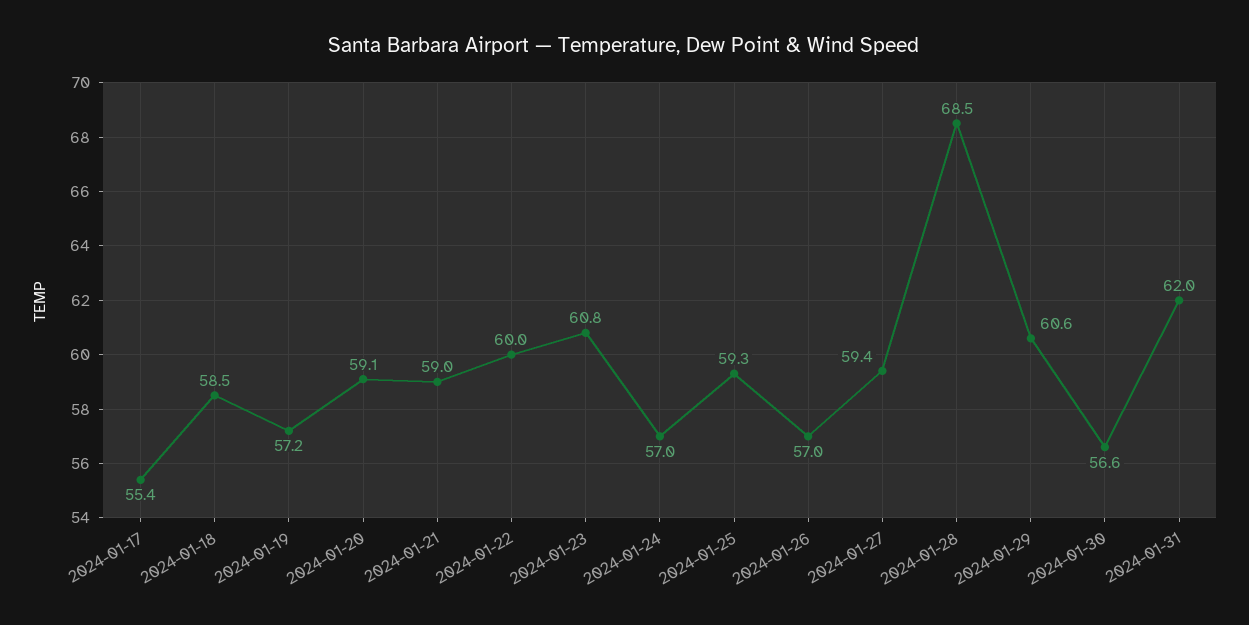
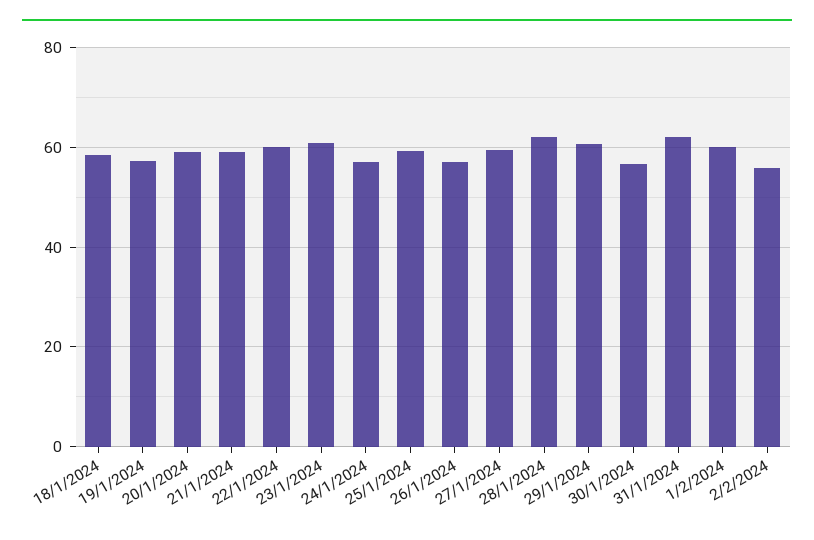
2024-01-17: 55.4 -> none
2024-01-28: 68.5 -> 62
1/2/2024: none -> 60
2/2/2024: none -> 56

